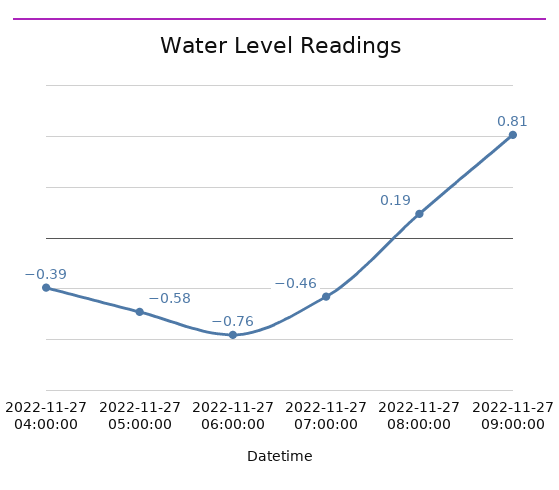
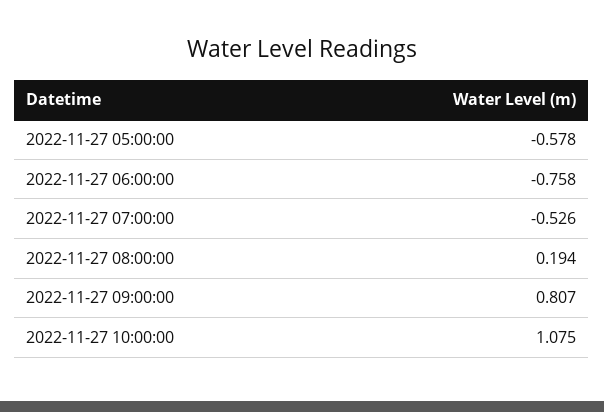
2022-11-27 04:00:00: -0.39 -> none
2022-11-27 07:00:00: -0.46 -> -0.526
2022-11-27 10:00:00: none -> 1.075

